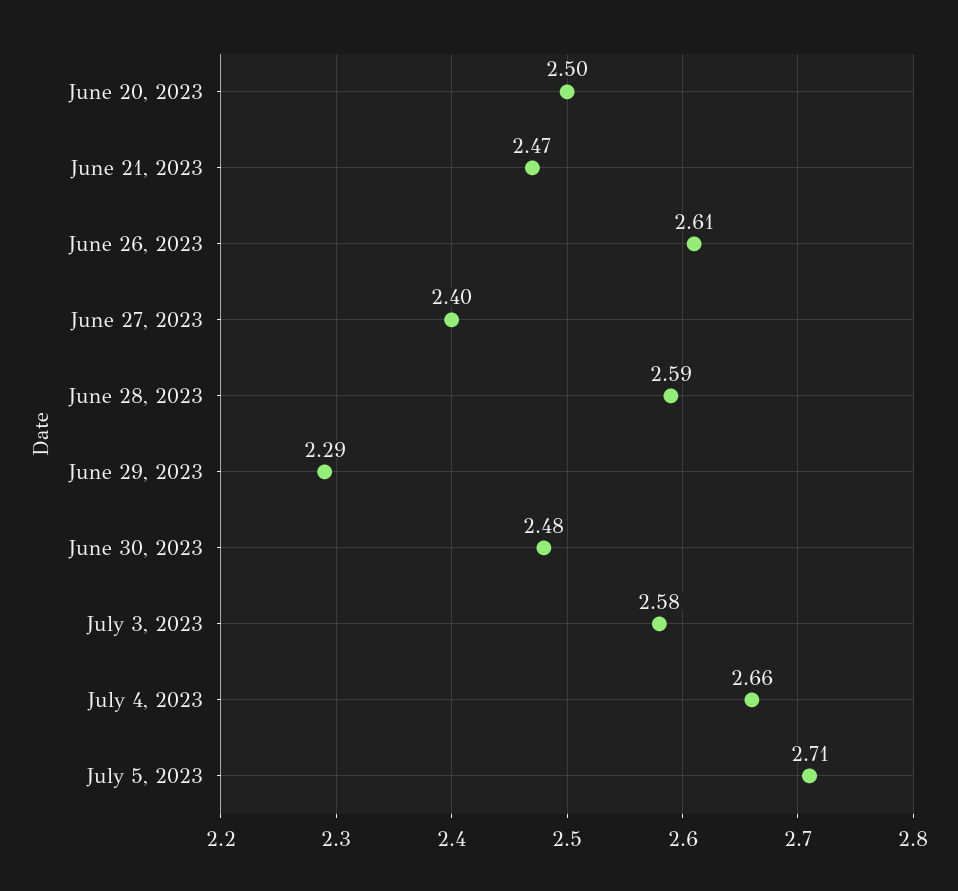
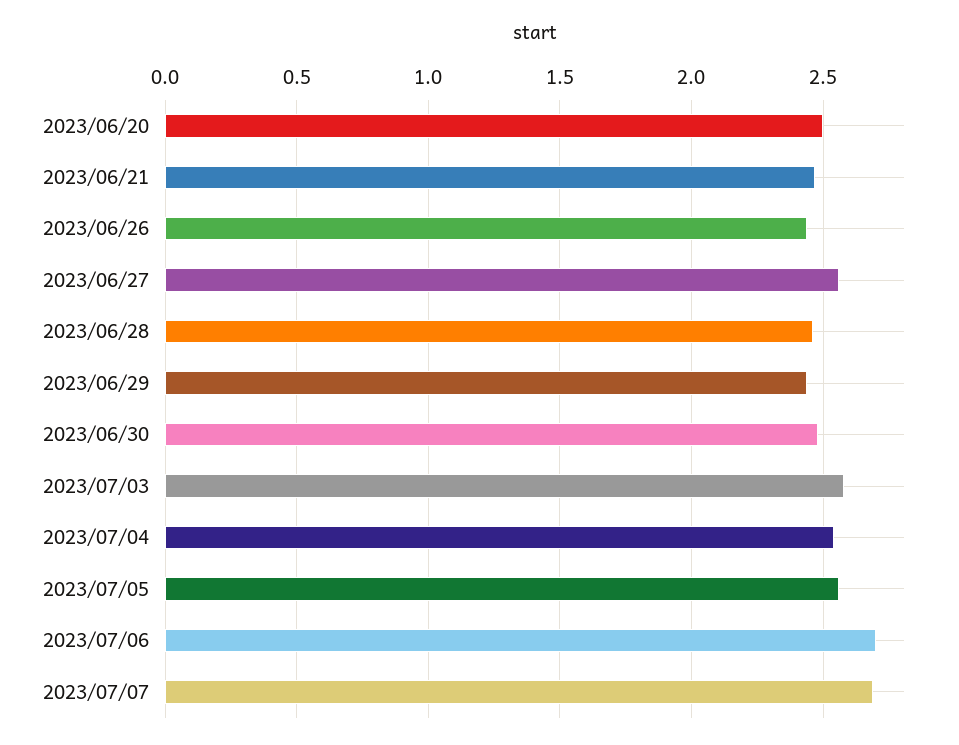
June 26, 2023: 2.61 -> 2.45
June 27, 2023: 2.4 -> 2.55
June 28, 2023: 2.59 -> 2.45
June 29, 2023: 2.29 -> 2.45
July 4, 2023: 2.66 -> 2.55
July 5, 2023: 2.71 -> 2.55
2023/07/06: none -> 2.7
2023/07/07: none -> 2.7

